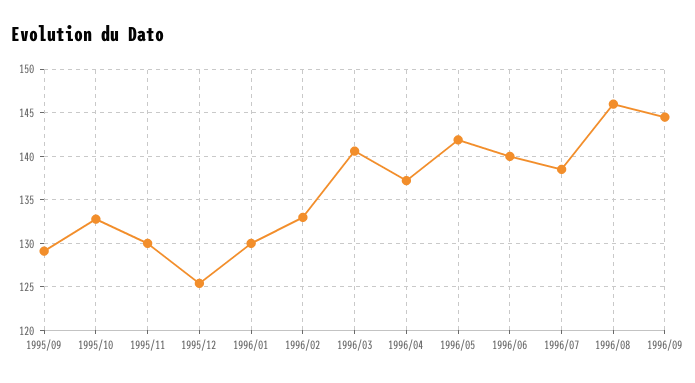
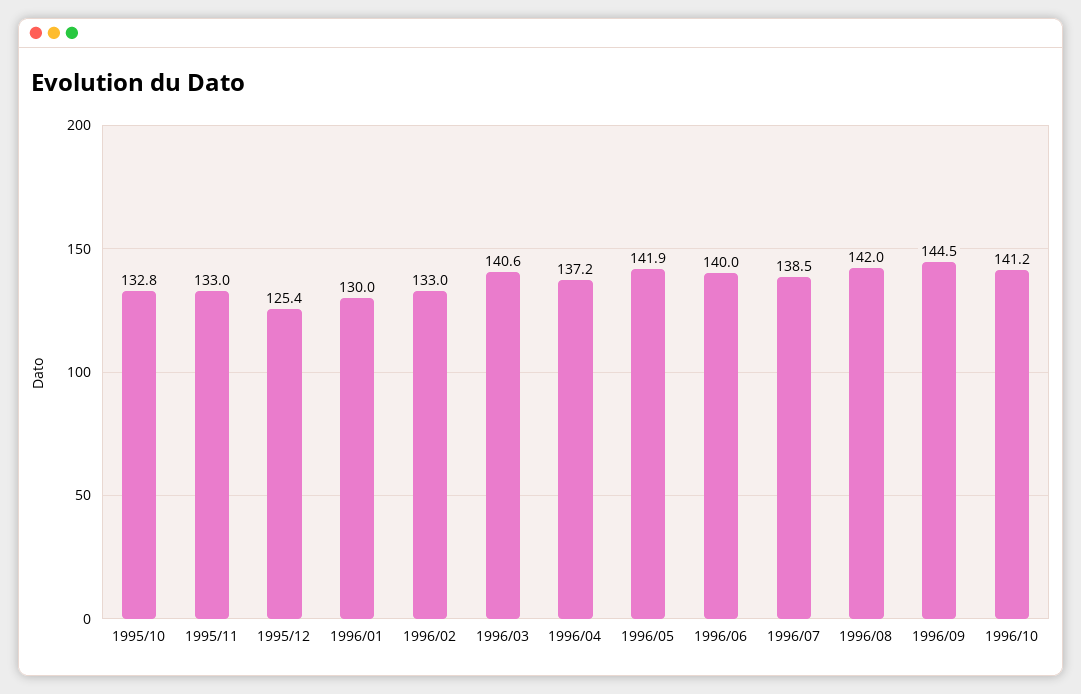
1995/09: 129 -> none
1995/11: 130 -> 133
1996/08: 146 -> 142
1996/10: none -> 141.2

